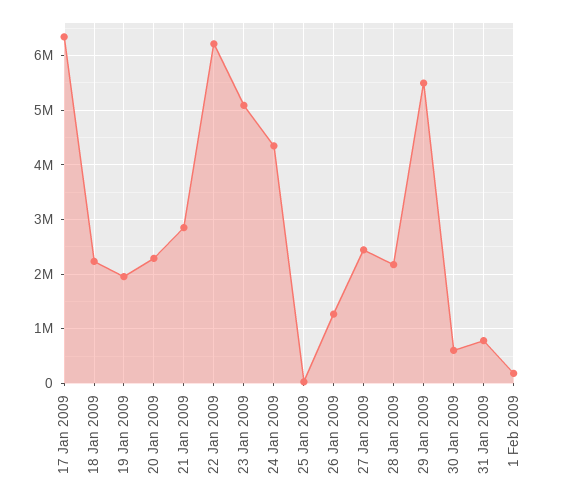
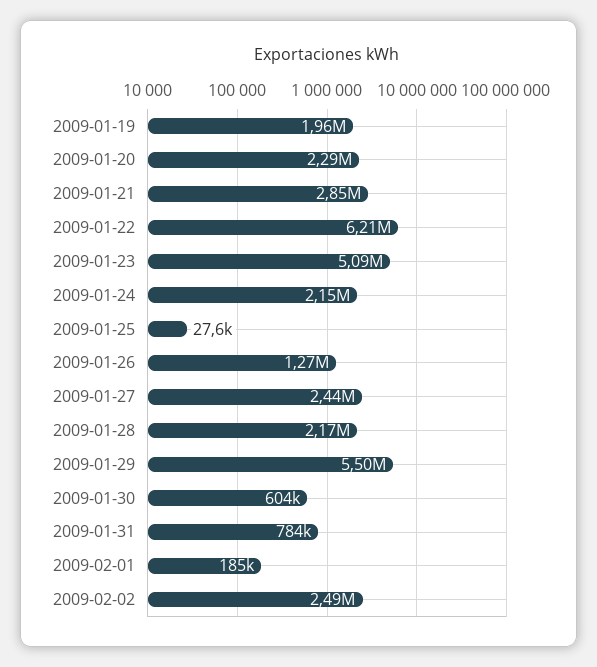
17 Jan 2009: 6400000 -> none
18 Jan 2009: 2200000 -> none
24 Jan 2009: 4400000 -> 2150000
2009-02-02: none -> 2490000

